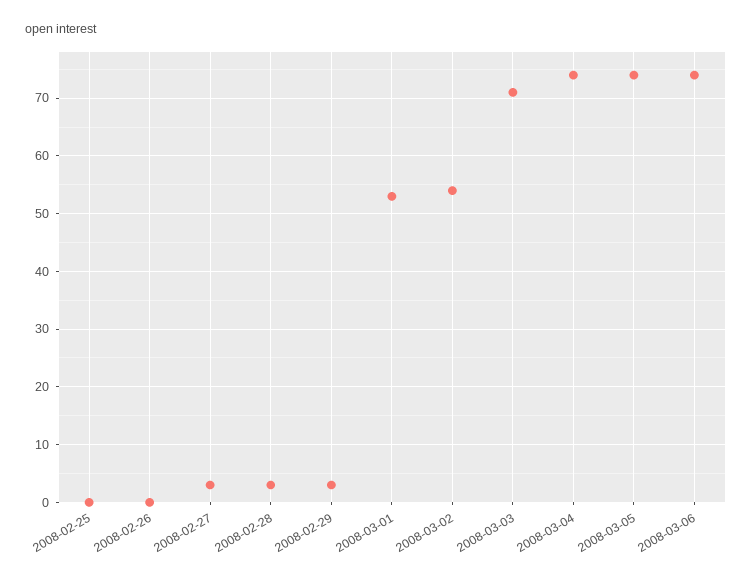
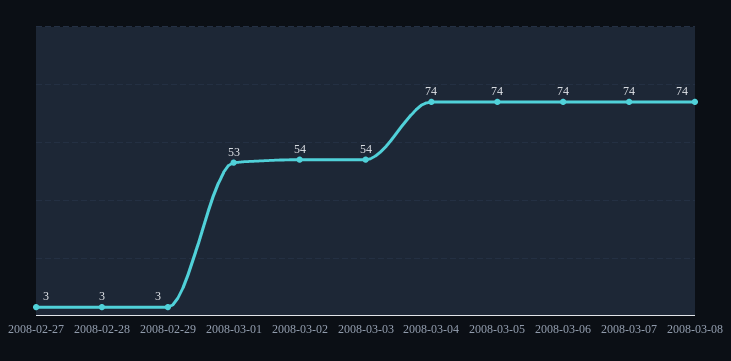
2008-02-25: 0 -> none
2008-02-26: 0 -> none
2008-03-03: 70 -> 54
2008-03-07: none -> 74
2008-03-08: none -> 74

